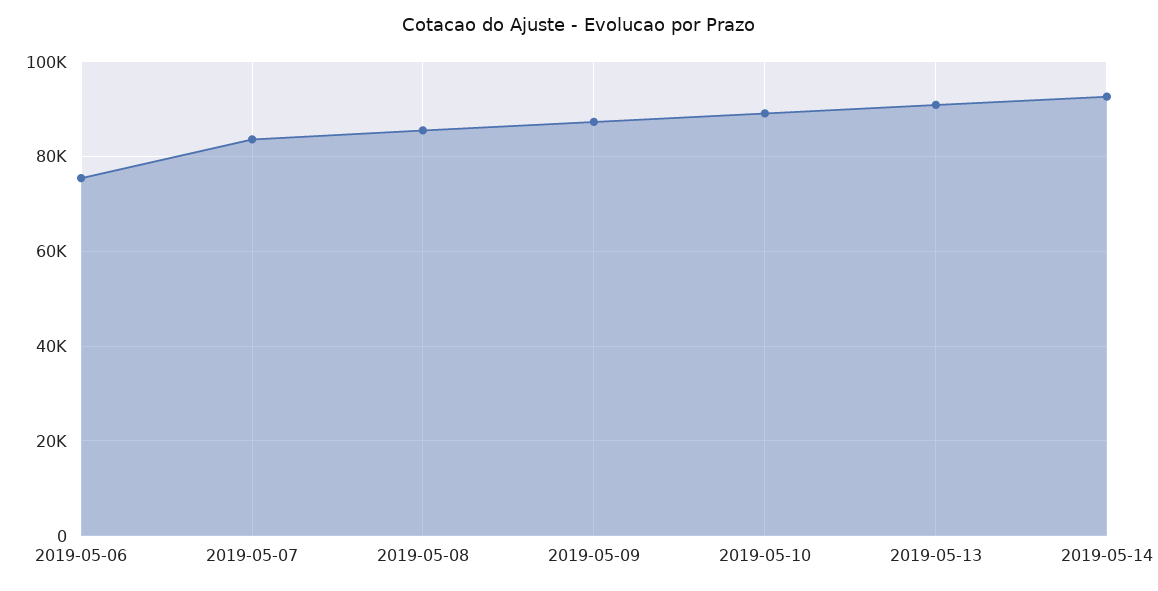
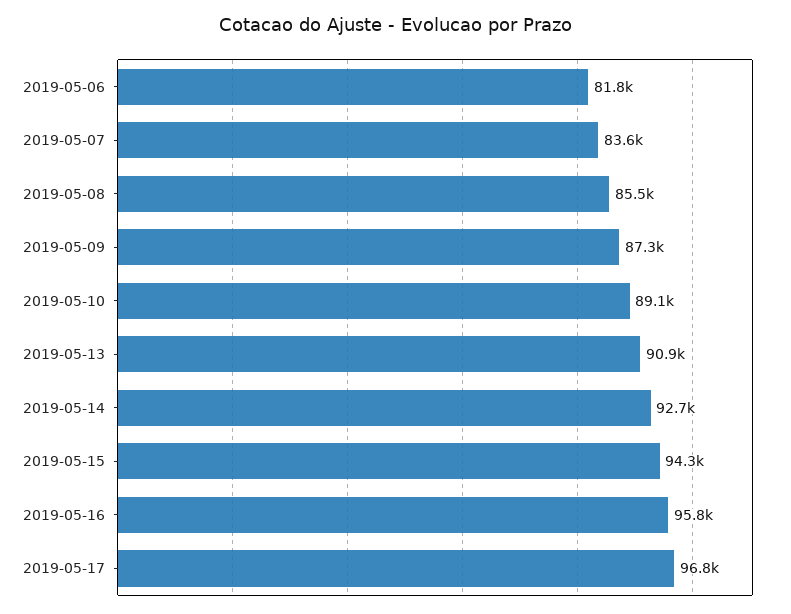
2019-05-06: 76000 -> 81800
2019-05-15: none -> 94300
2019-05-16: none -> 95800
2019-05-17: none -> 96800

